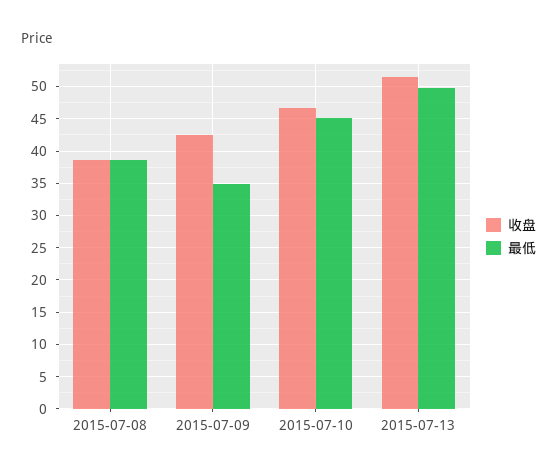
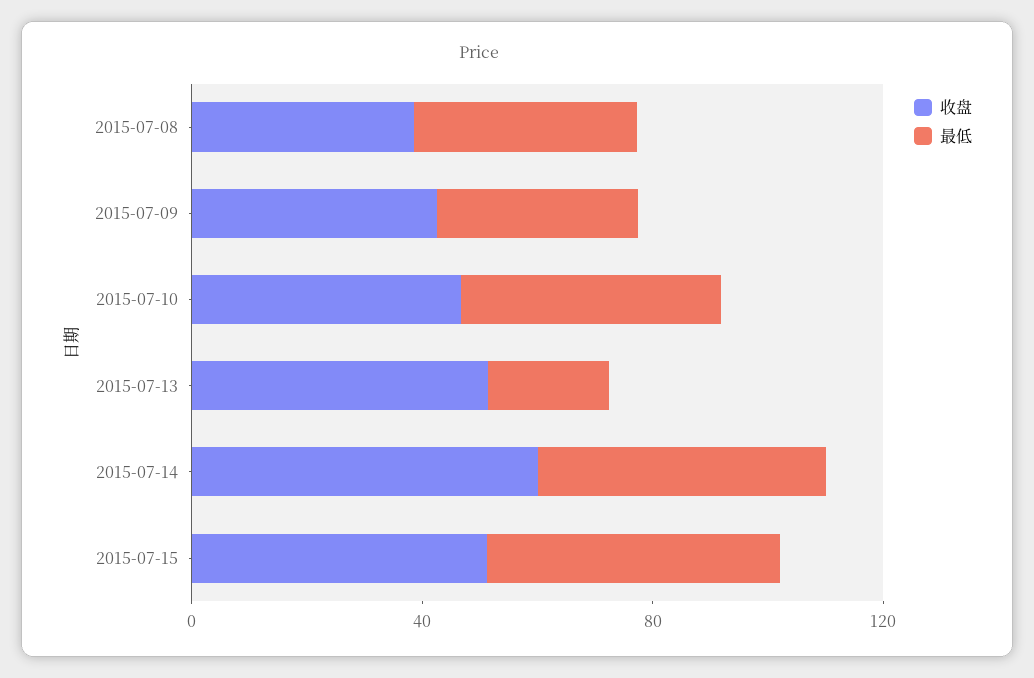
最低, 2015-07-13: 50 -> 20
收盘, 2015-07-14: none -> 60
最低, 2015-07-14: none -> 50
收盘, 2015-07-15: none -> 50
最低, 2015-07-15: none -> 50

